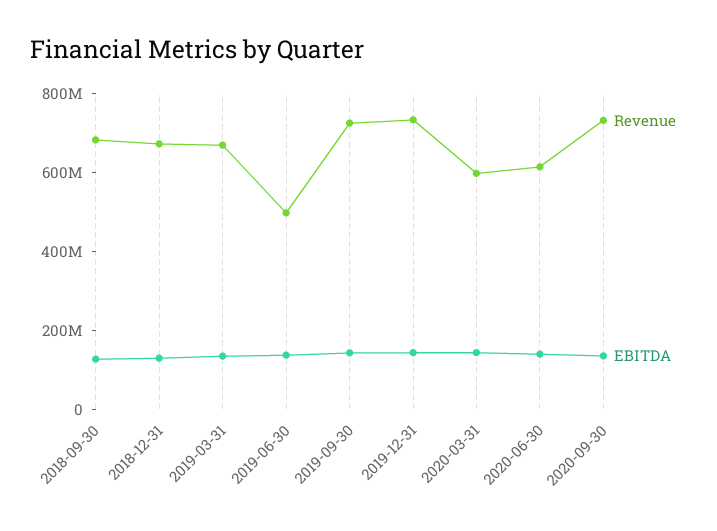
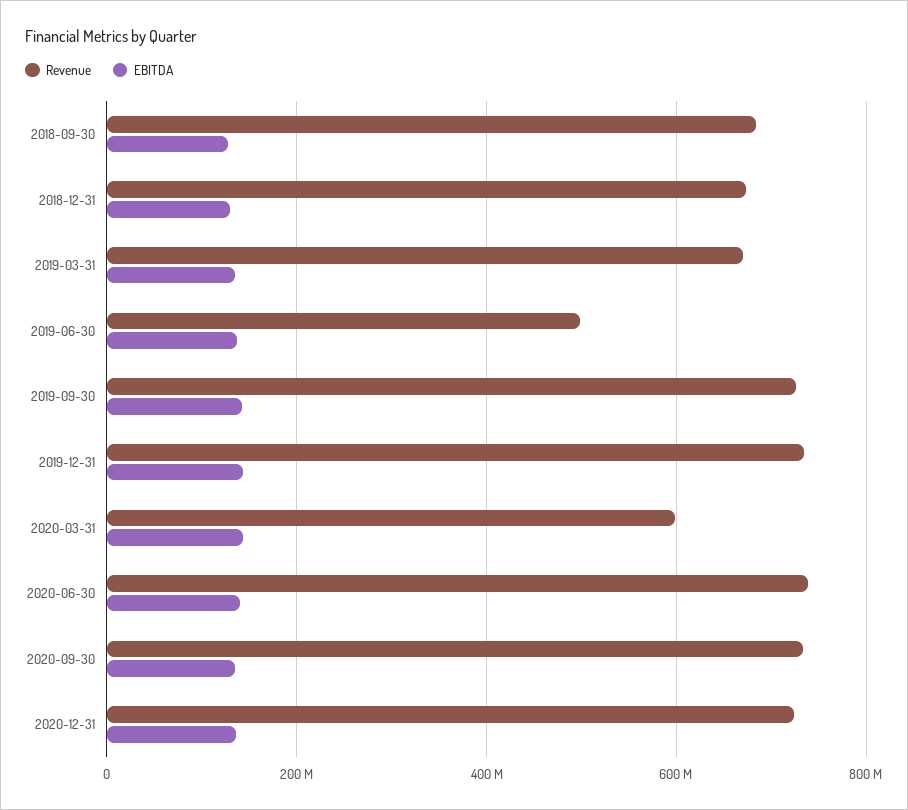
Revenue, 2020-06-30: 600000000 -> 740000000
Revenue, 2020-12-31: none -> 720000000
EBITDA, 2020-12-31: none -> 140000000

